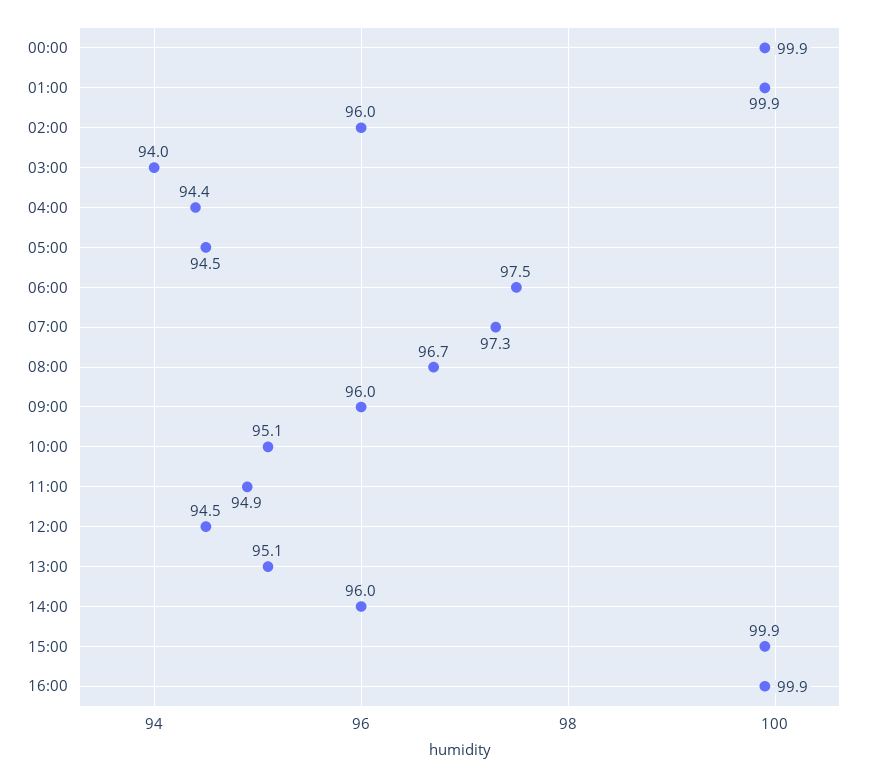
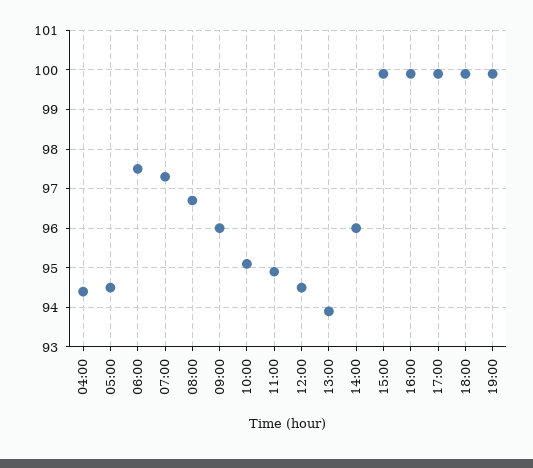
00:00: 99.9 -> none
01:00: 99.9 -> none
02:00: 96 -> none
03:00: 94 -> none
13:00: 95.1 -> 94
17:00: none -> 100
18:00: none -> 100
19:00: none -> 100

